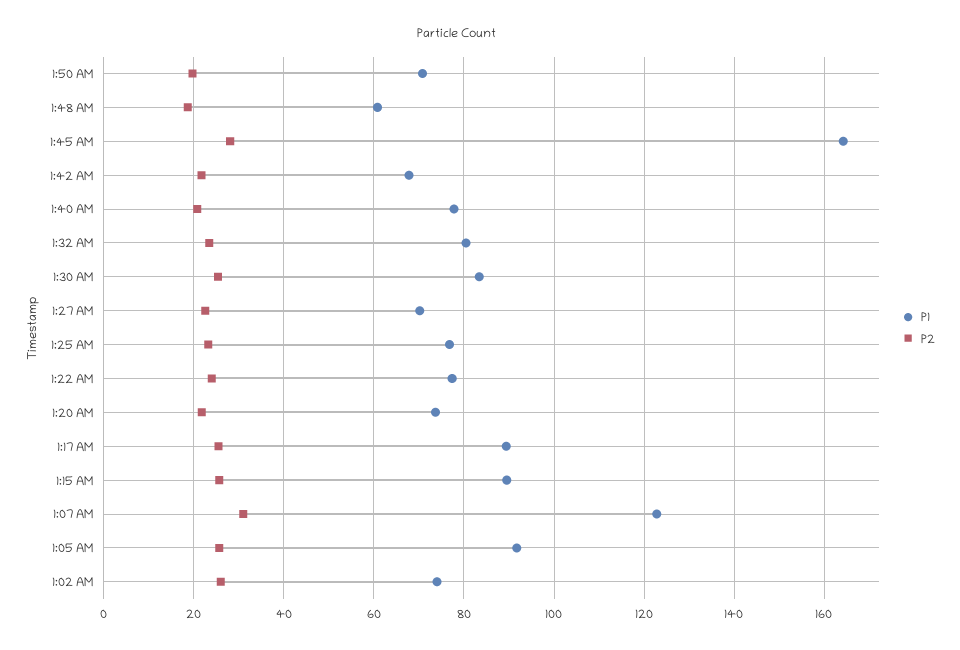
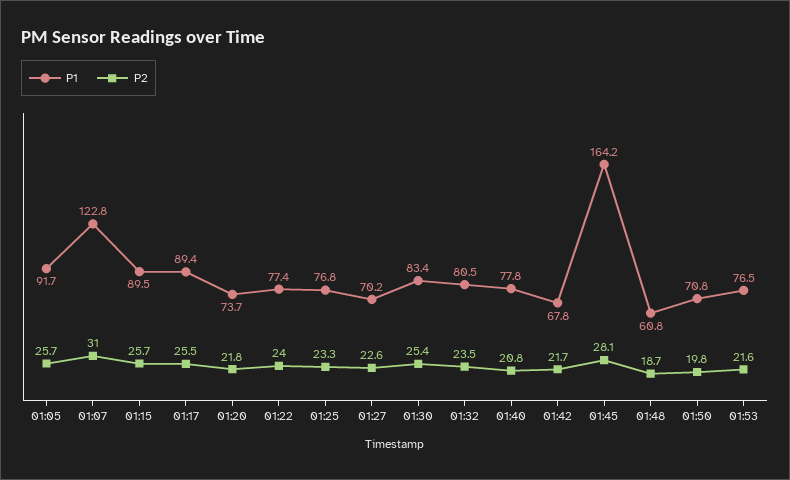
P1, 1:02 AM: 74 -> none
P2, 1:02 AM: 26 -> none
P1, 01:53: none -> 76.5
P2, 01:53: none -> 21.6

